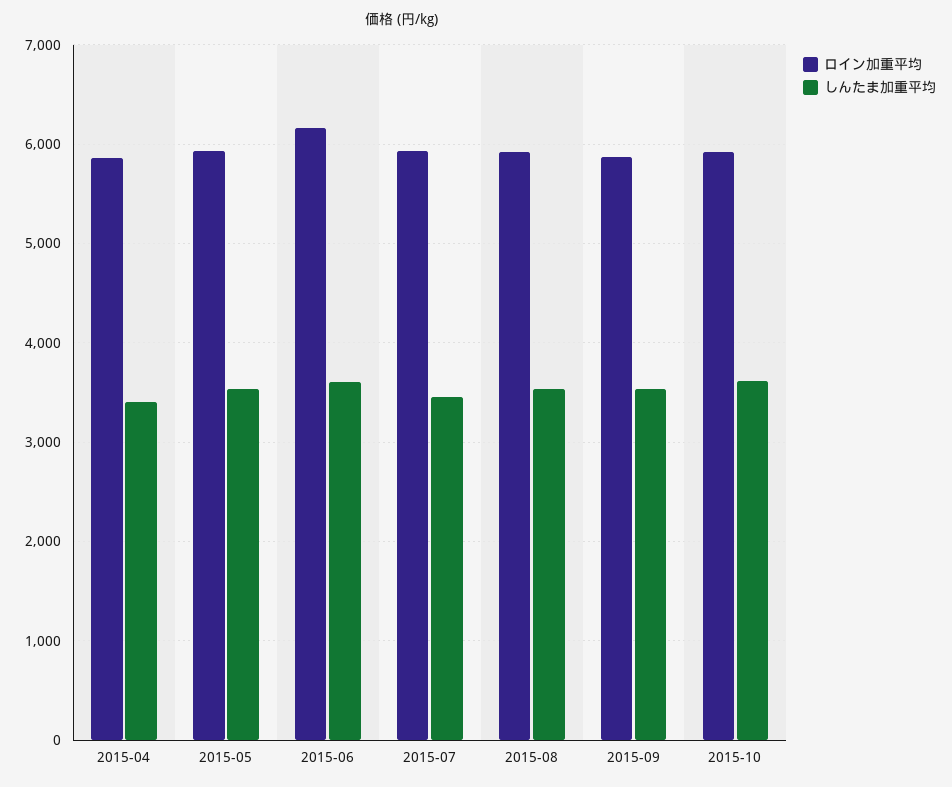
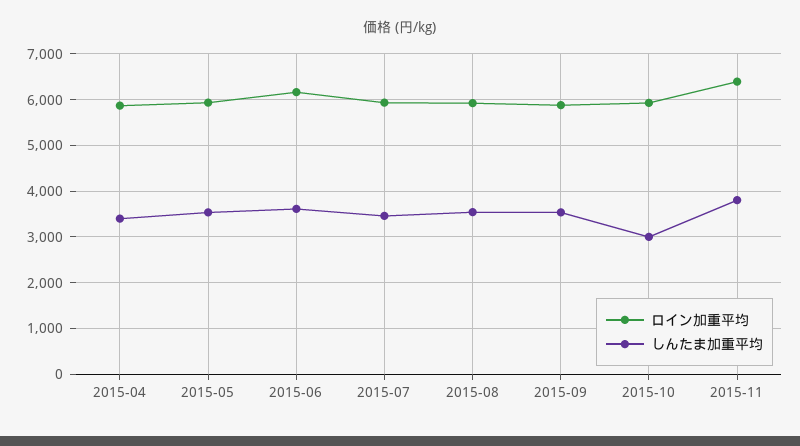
しんたま加重平均, 2015-10: 3600 -> 3000
ロイン加重平均, 2015-11: none -> 6400
しんたま加重平均, 2015-11: none -> 3800

